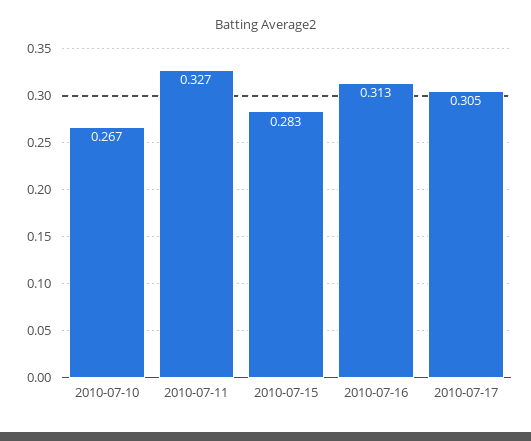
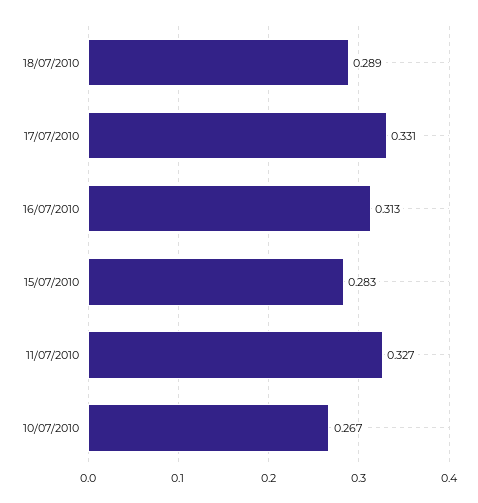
2010-07-17: 0.305 -> 0.331
18/07/2010: none -> 0.289

